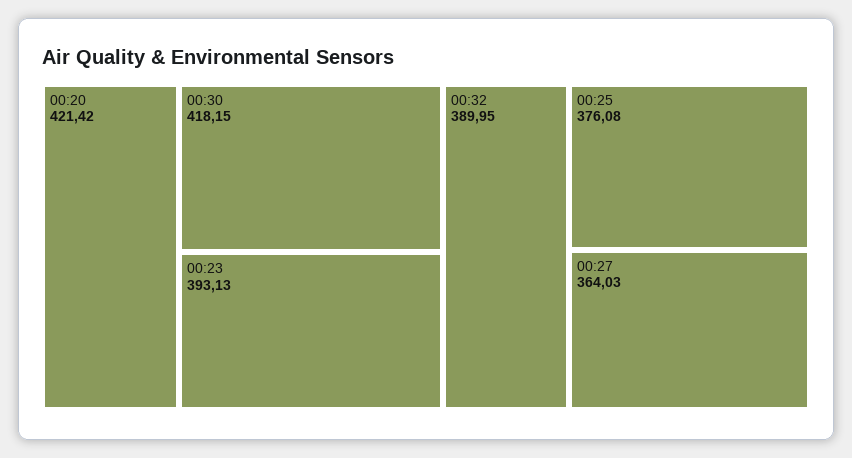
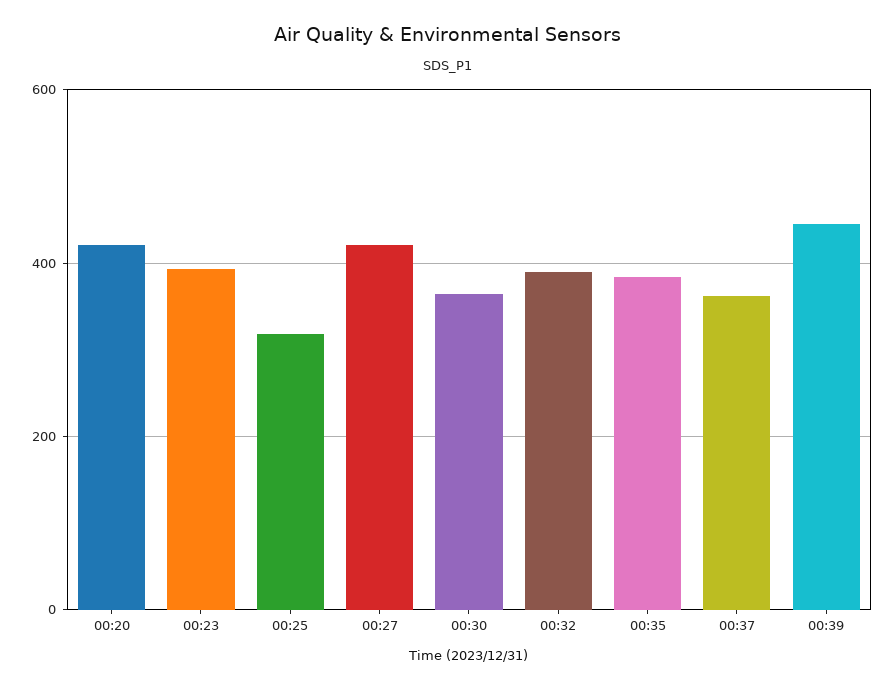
00:30: 418.15 -> 360
00:25: 376.08 -> 320
00:27: 364.03 -> 420
00:35: none -> 380
00:37: none -> 360
00:39: none -> 440

